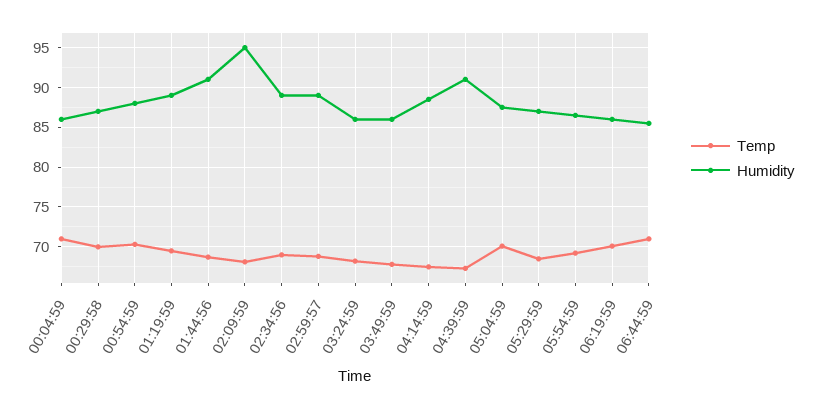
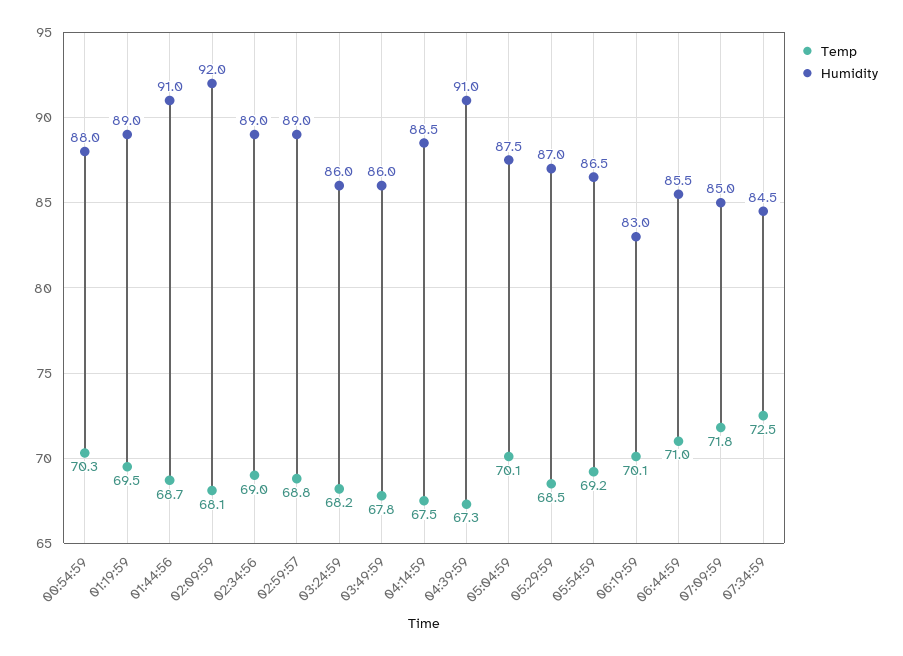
Temp, 00:04:59: 71 -> none
Humidity, 00:04:59: 86 -> none
Temp, 00:29:58: 70 -> none
Humidity, 00:29:58: 87 -> none
Humidity, 02:09:59: 95 -> 92
Humidity, 06:19:59: 86 -> 83
Temp, 07:09:59: none -> 71.8
Humidity, 07:09:59: none -> 85
Temp, 07:34:59: none -> 72.5
Humidity, 07:34:59: none -> 84.5

